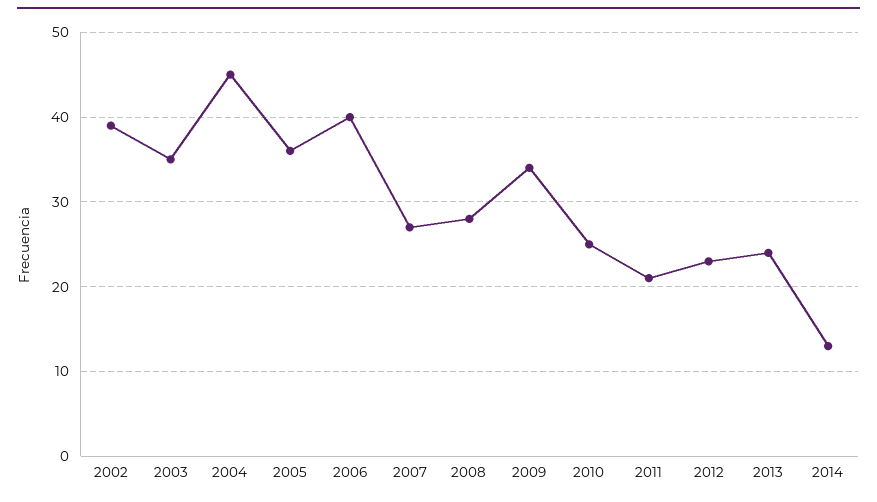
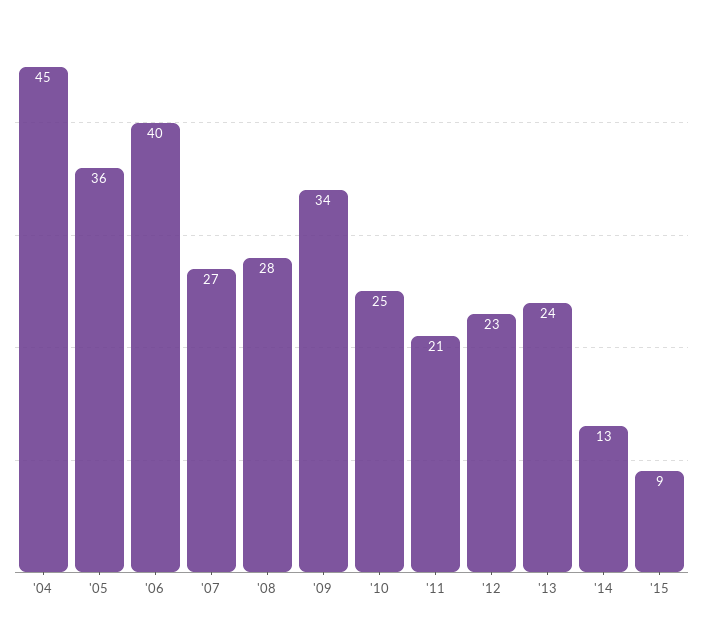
2002: 39 -> none
2003: 35 -> none
'15: none -> 9

